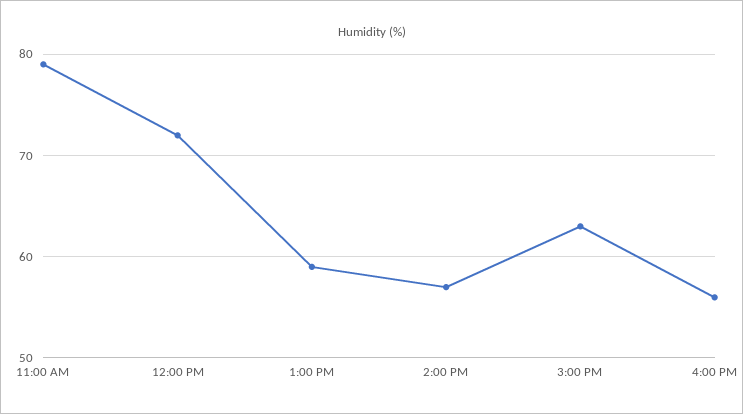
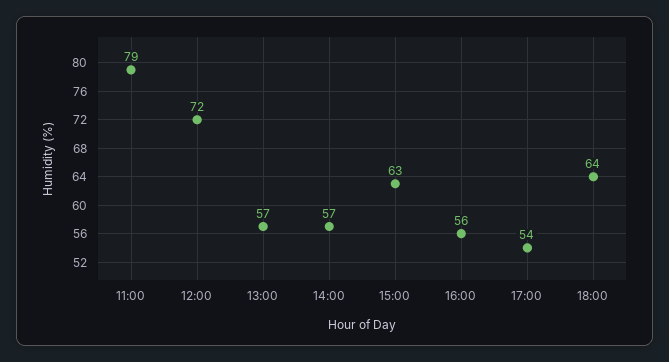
1:00 PM: 59 -> 57
17:00: none -> 54
18:00: none -> 64

